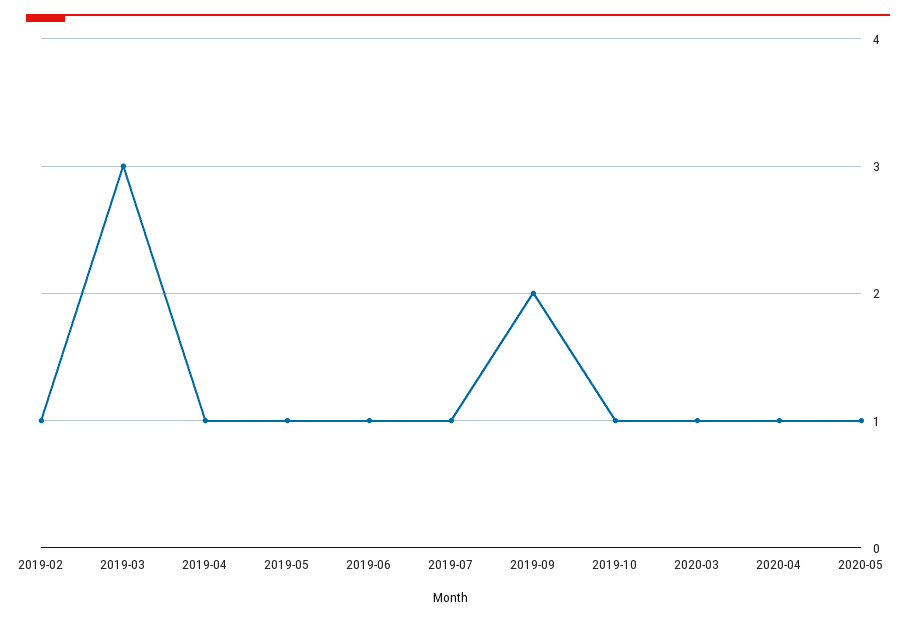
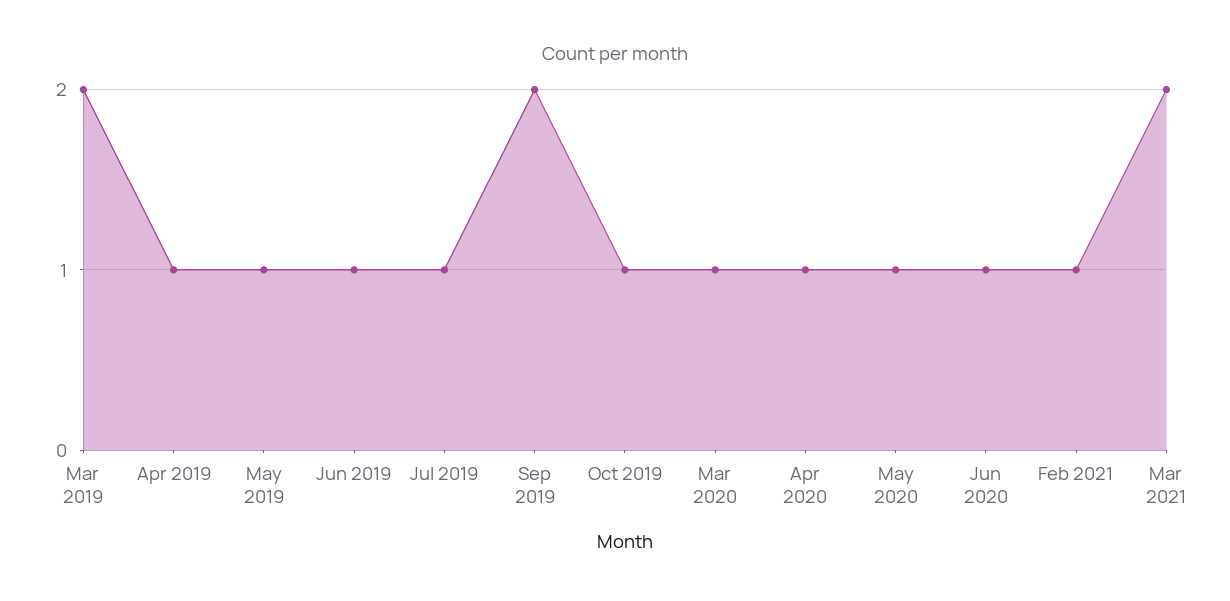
2019-02: 1 -> none
2019-03: 3 -> 2
Jun 2020: none -> 1
Feb 2021: none -> 1
Mar 2021: none -> 2

